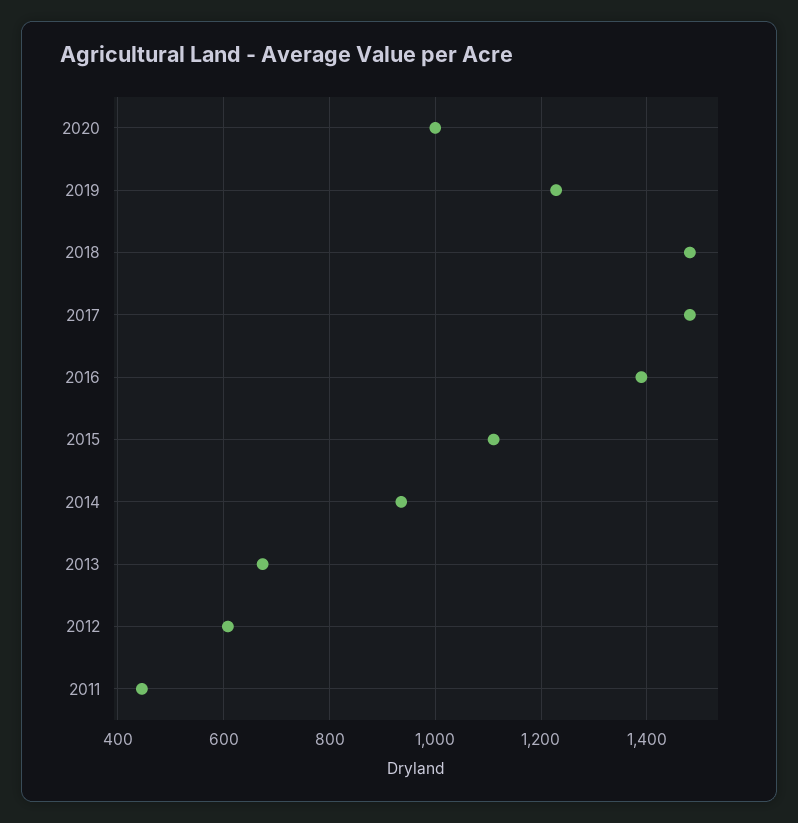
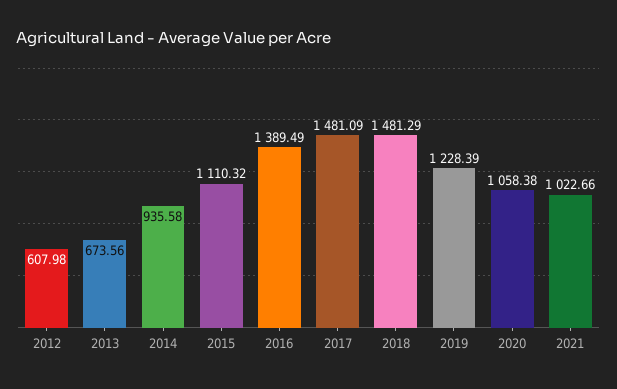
2020: 1000 -> 1058.38
2011: 440 -> none
2021: none -> 1022.66

